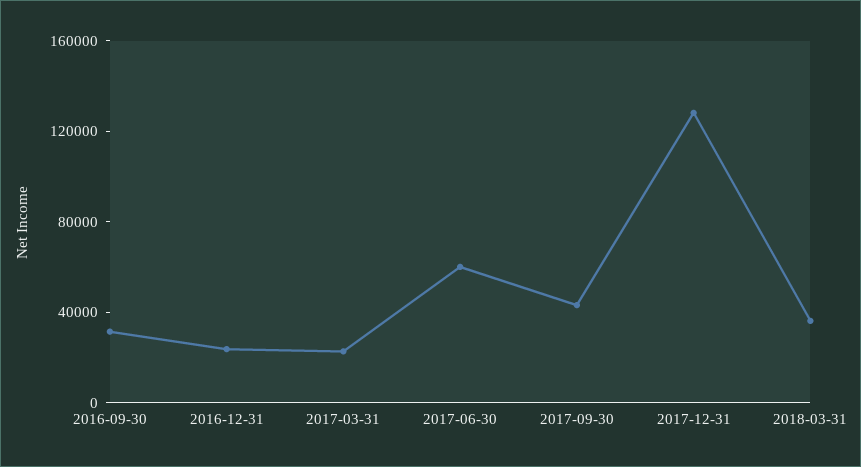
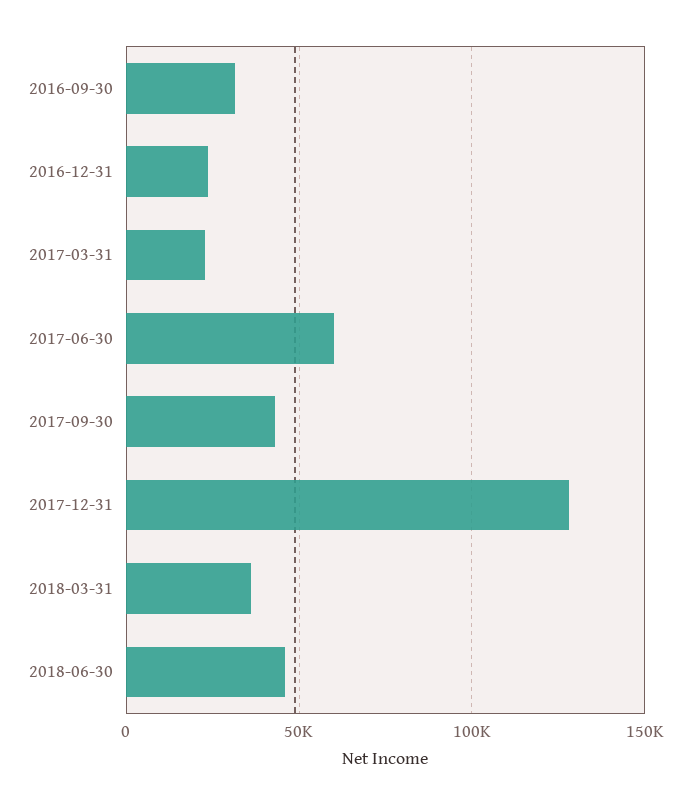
2018-06-30: none -> 45000

